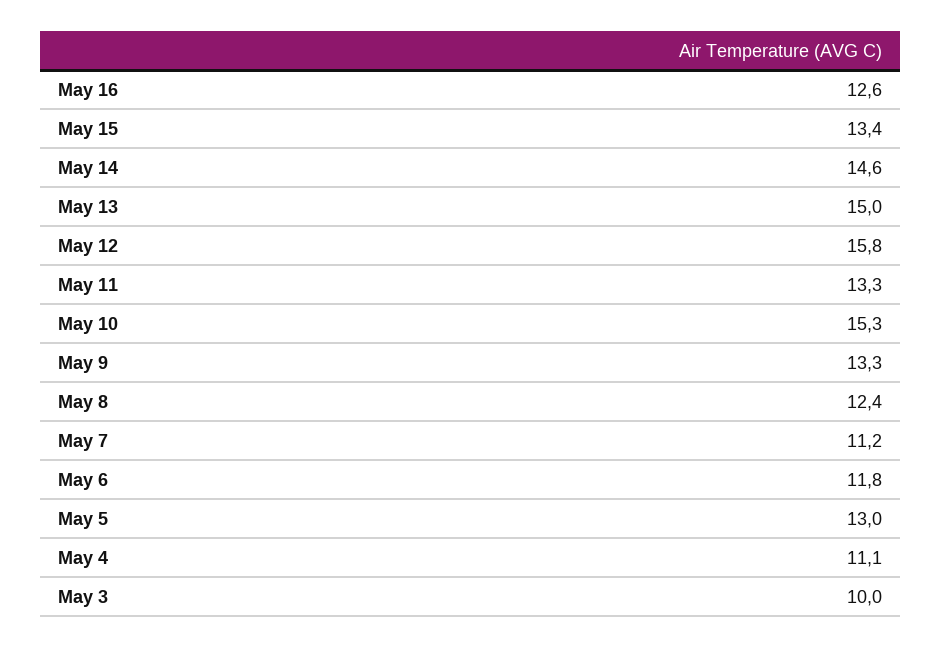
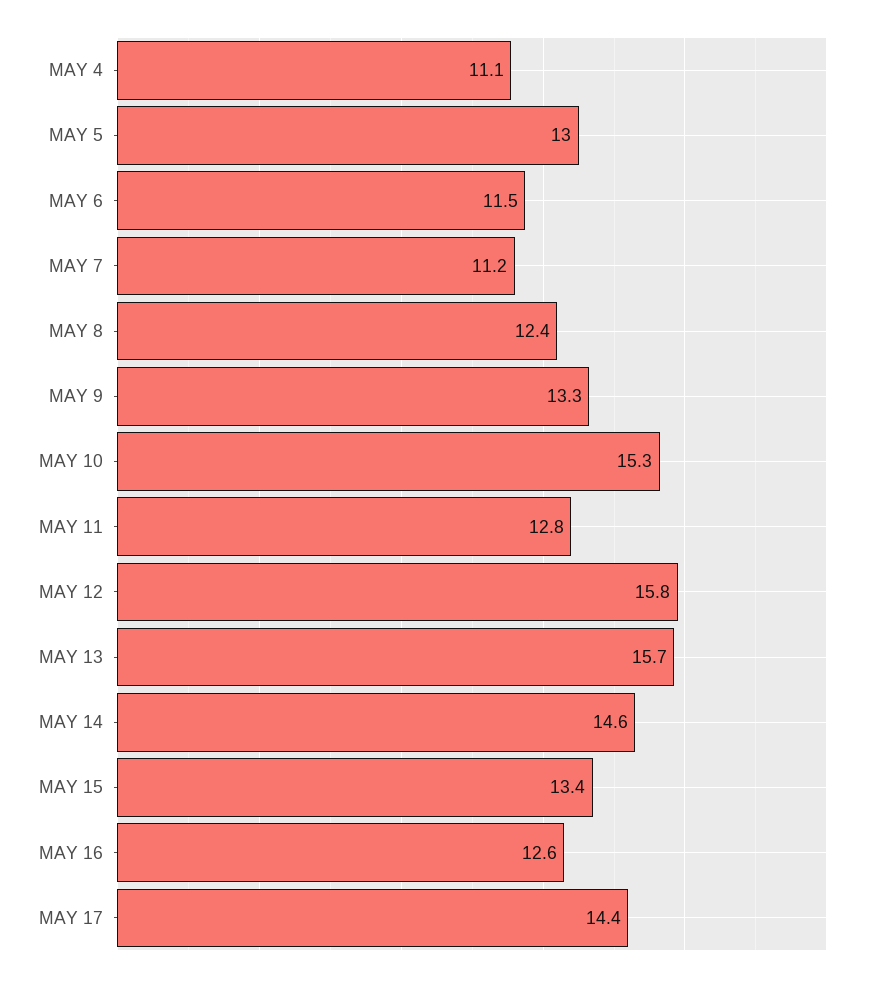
May 13: 15 -> 15.7
May 11: 13.3 -> 12.8
May 6: 11.8 -> 11.5
May 3: 10 -> none
MAY 17: none -> 14.4

